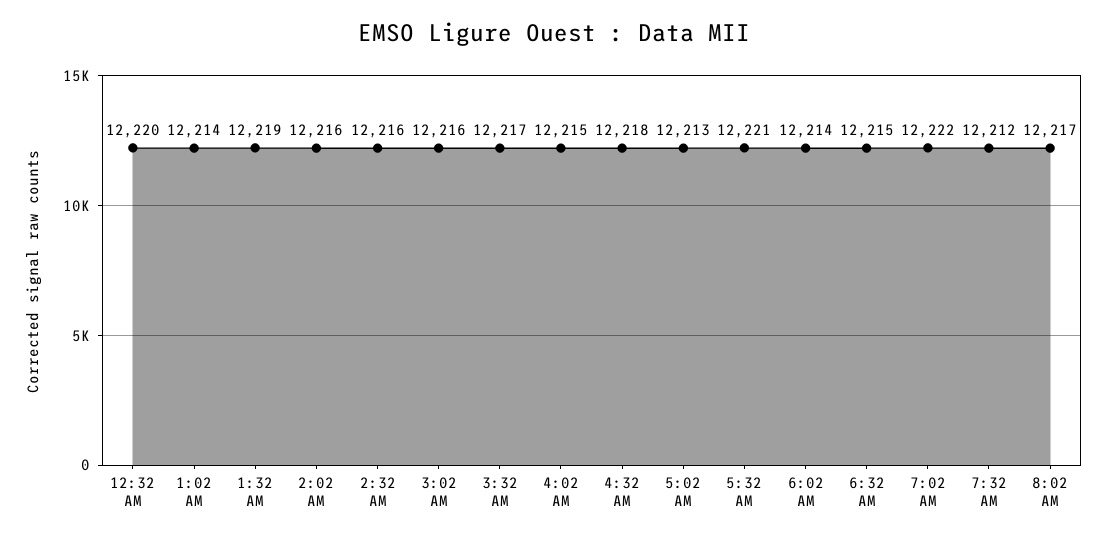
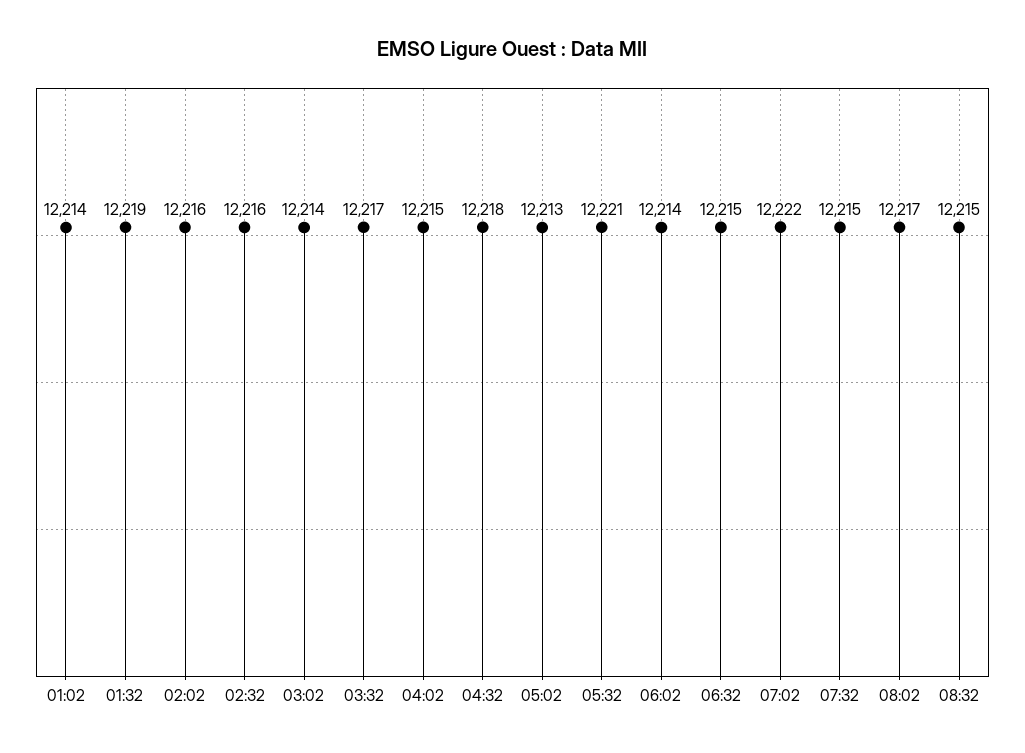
12:32 AM: 12220 -> none
3:02 AM: 12216 -> 12214
7:32 AM: 12212 -> 12215
08:32: none -> 12215

